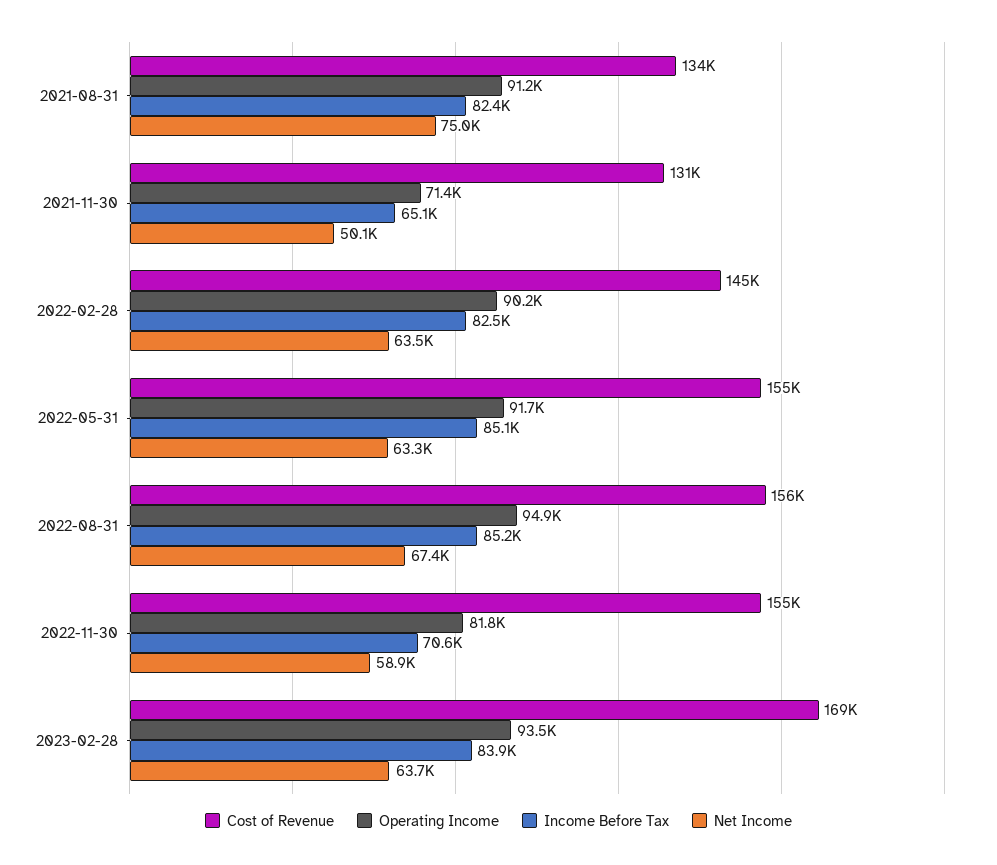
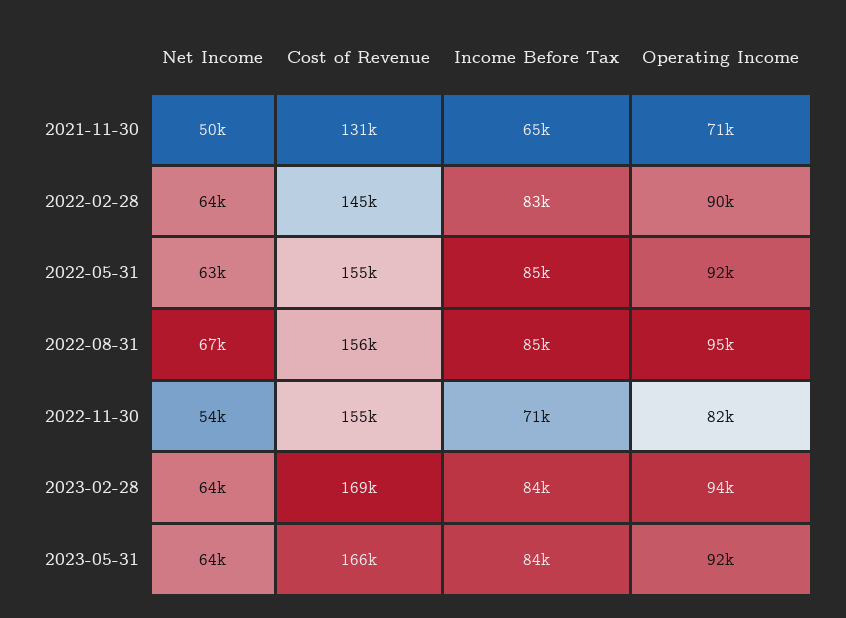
Cost of Revenue, 2021-08-31: 134000 -> none
Operating Income, 2021-08-31: 91200 -> none
Income Before Tax, 2021-08-31: 82400 -> none
Net Income, 2021-08-31: 75000 -> none
Net Income, 2022-11-30: 58900 -> 54000
Net Income, 2023-05-31: none -> 64000
Cost of Revenue, 2023-05-31: none -> 166000
Income Before Tax, 2023-05-31: none -> 84000
Operating Income, 2023-05-31: none -> 92000

